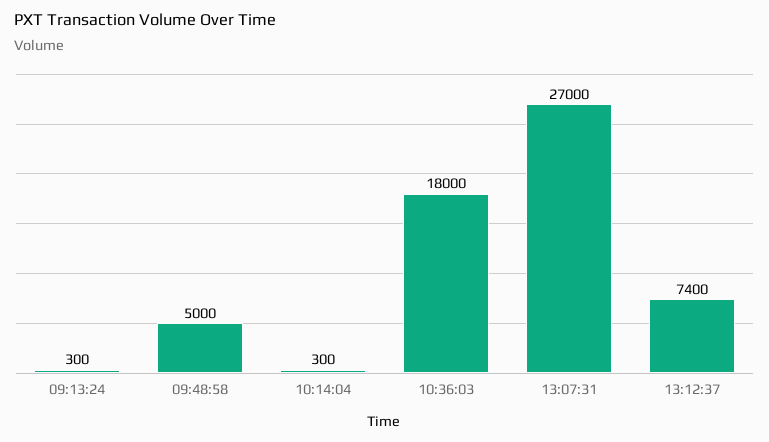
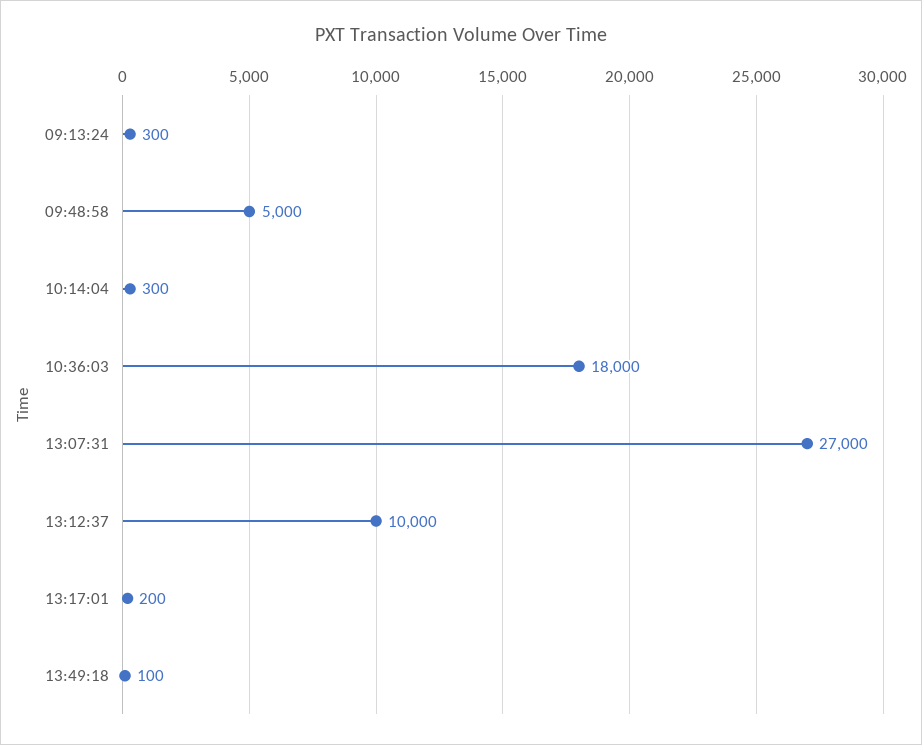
13:12:37: 7400 -> 10000
13:17:01: none -> 200
13:49:18: none -> 100

